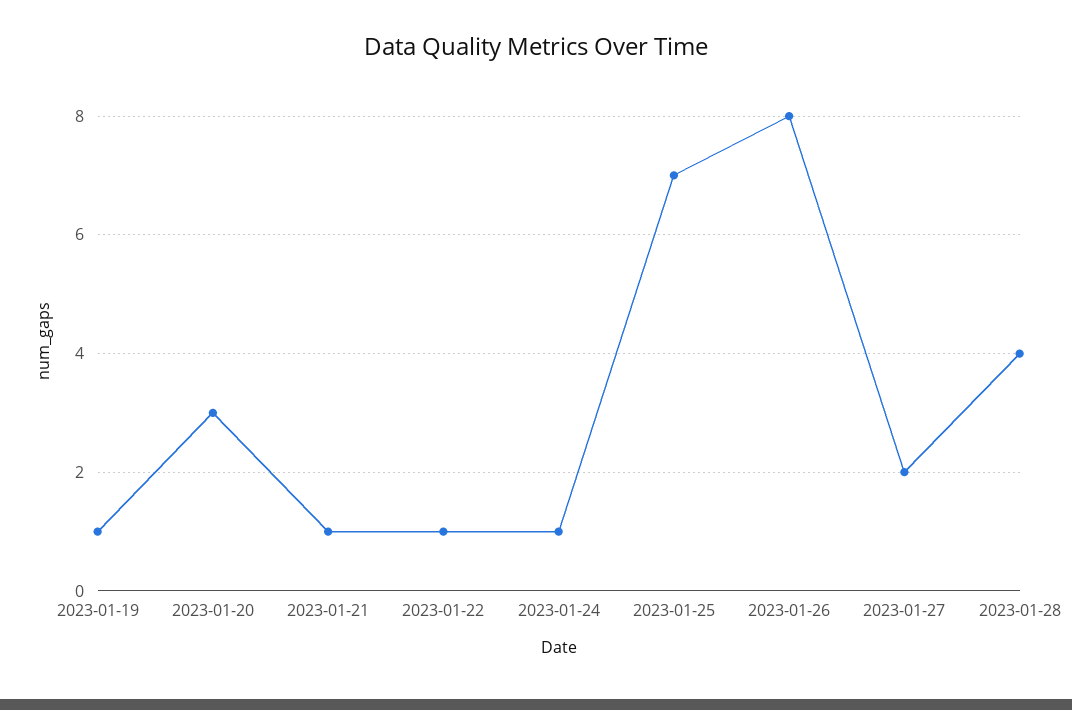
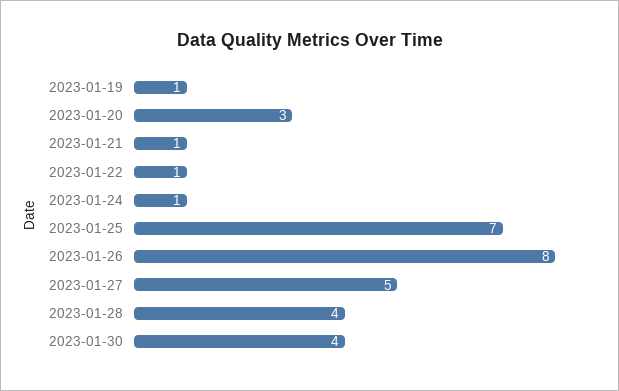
2023-01-27: 2 -> 5
2023-01-30: none -> 4

